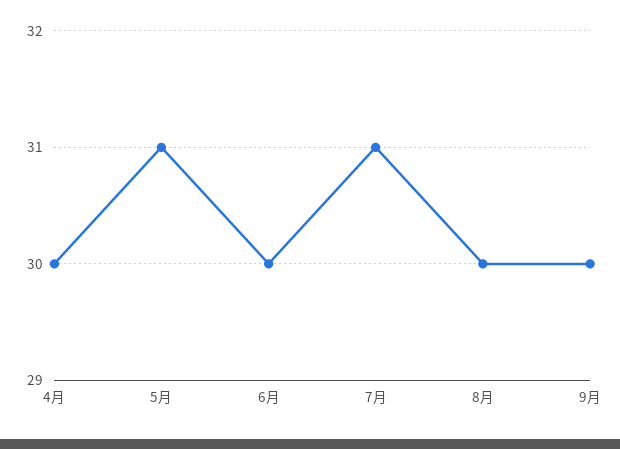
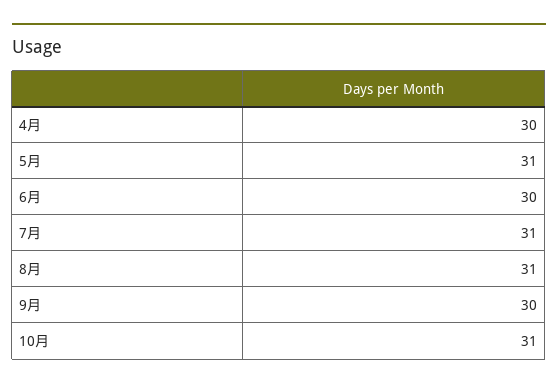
8月: 30 -> 31
10月: none -> 31

